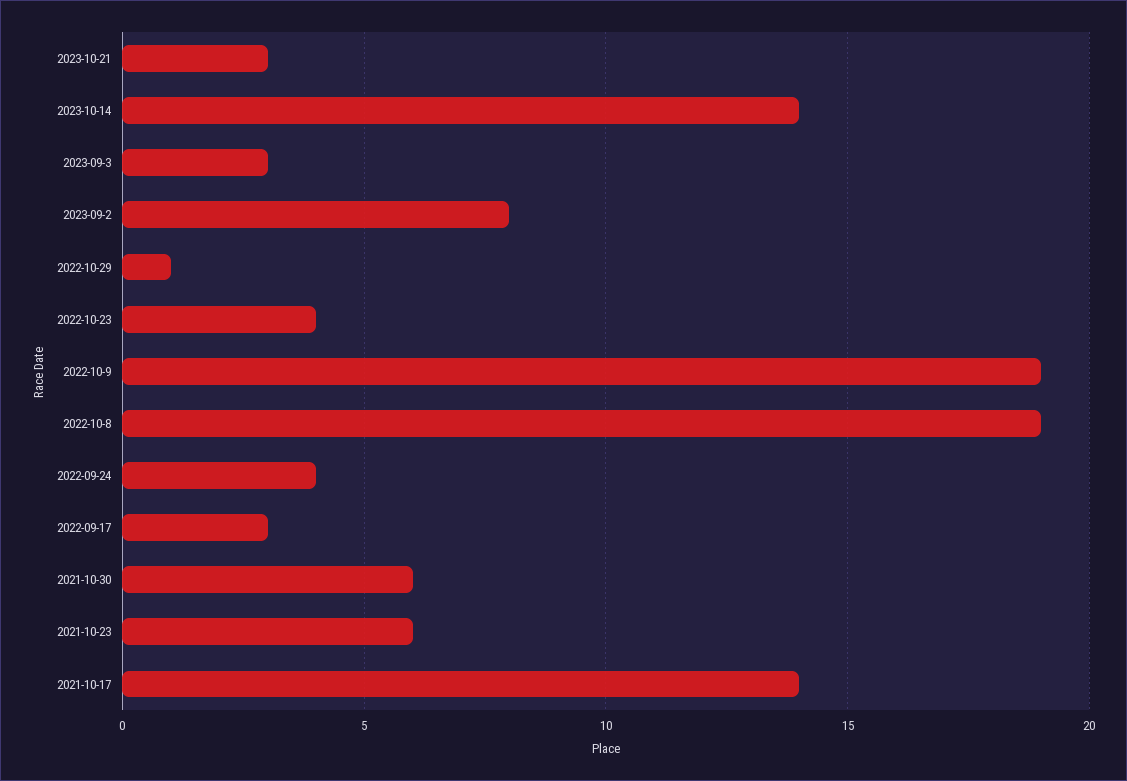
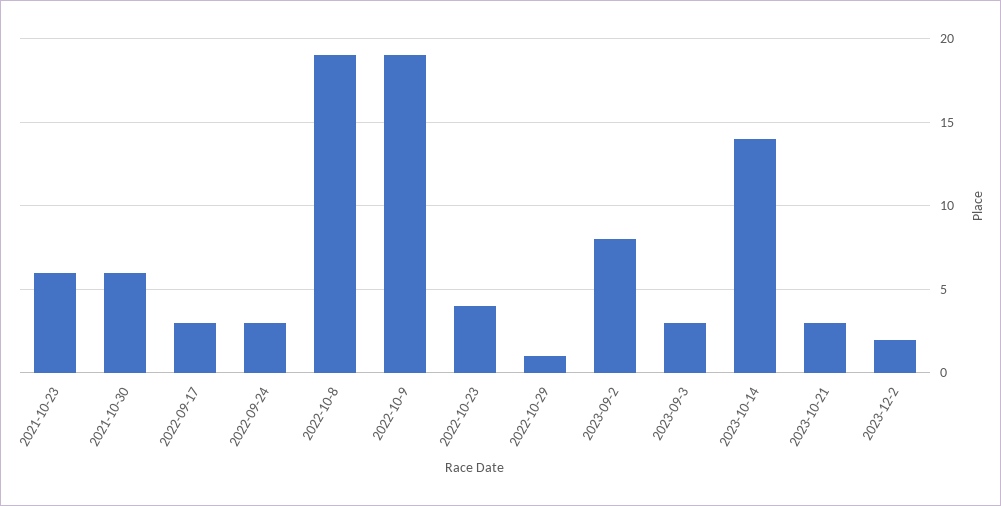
2022-09-24: 4 -> 3
2021-10-17: 14 -> none
2023-12-2: none -> 2

